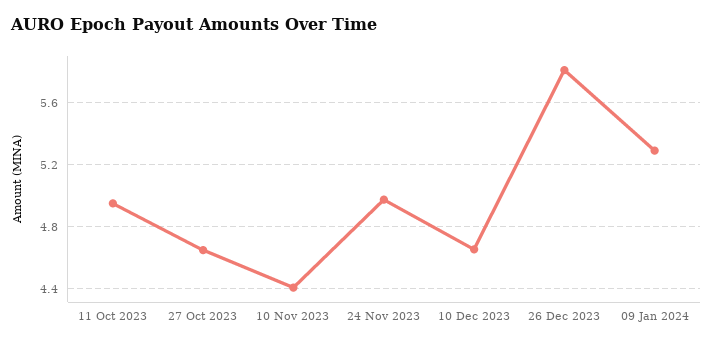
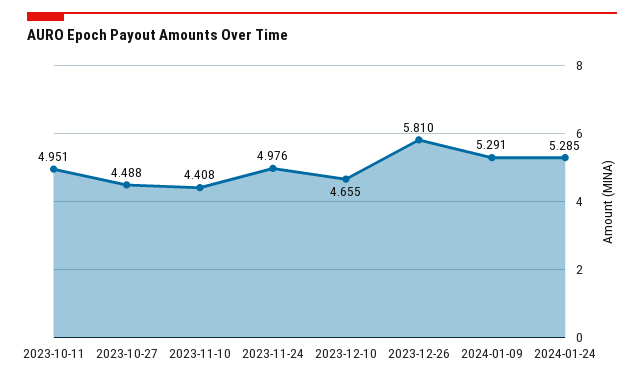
27 Oct 2023: 4.65 -> 4.488
2024-01-24: none -> 5.285

